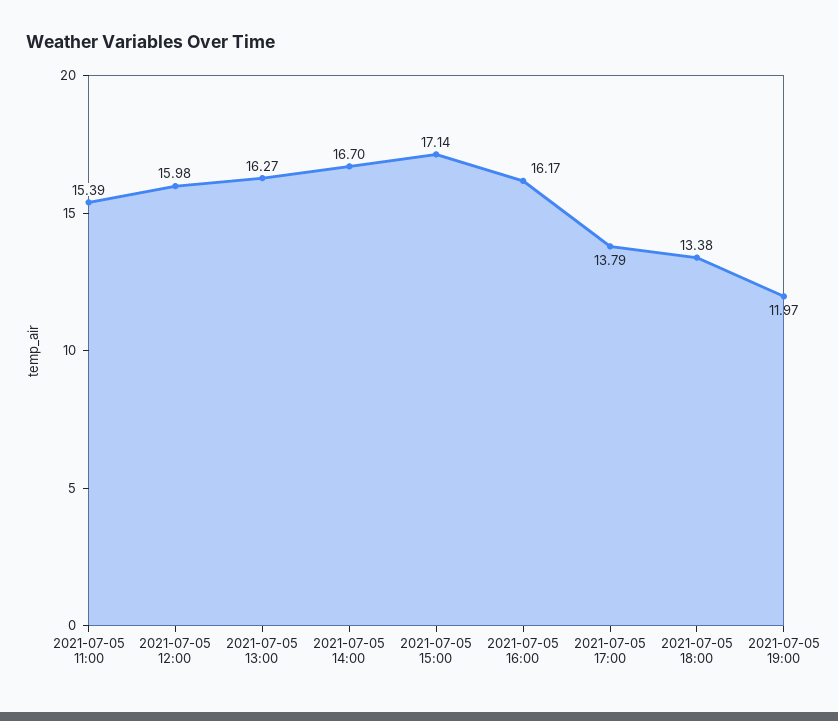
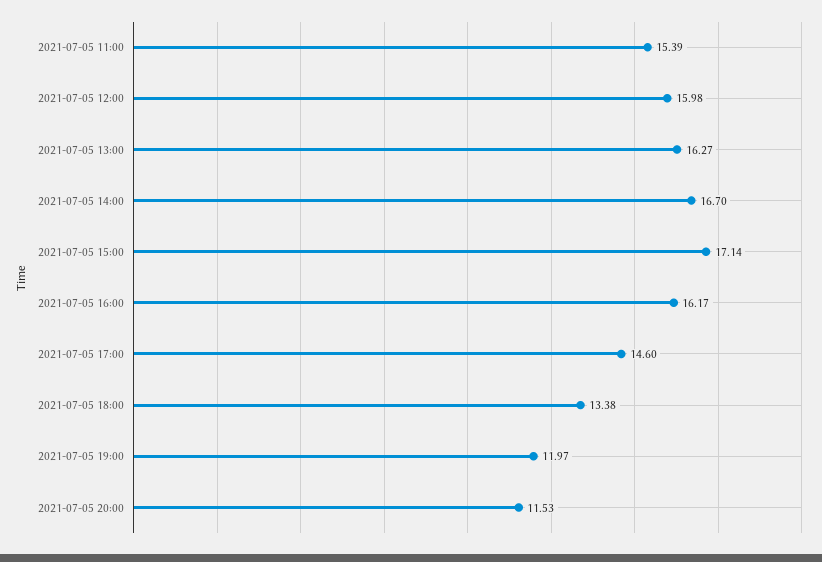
2021-07-05 17:00: 13.79 -> 14.6
2021-07-05 20:00: none -> 11.53

